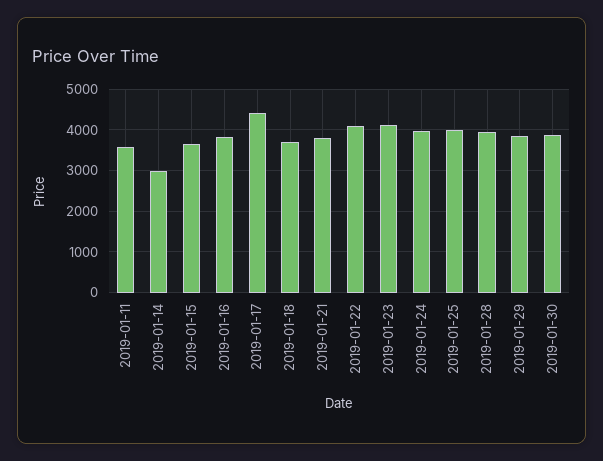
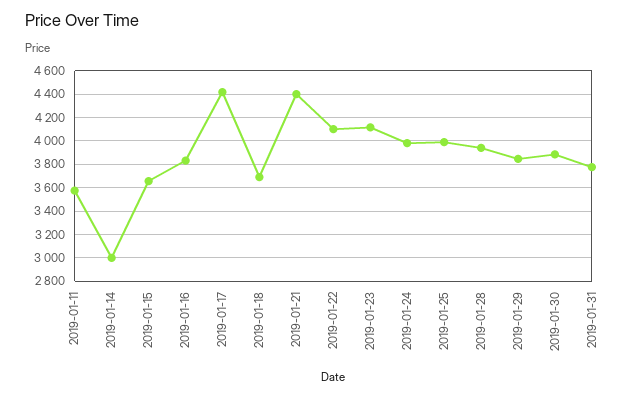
2019-01-21: 3800 -> 4400
2019-01-31: none -> 3800

